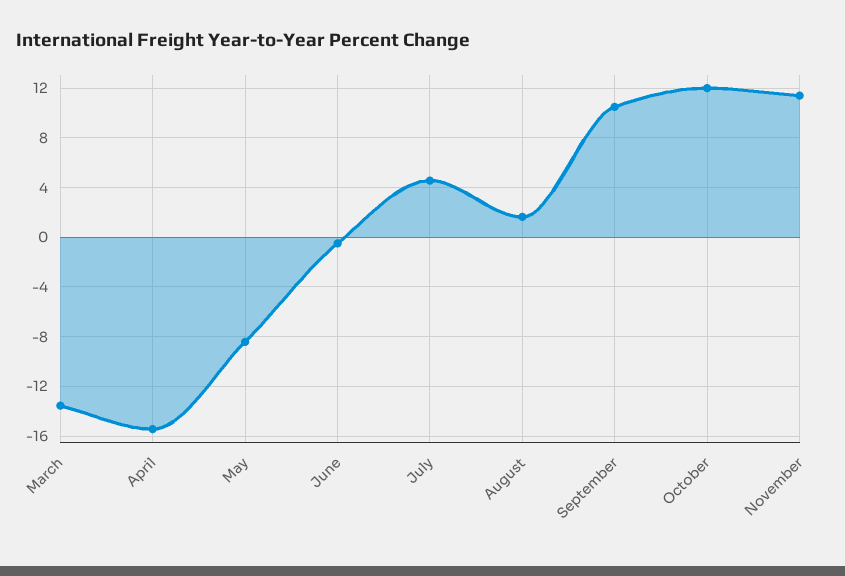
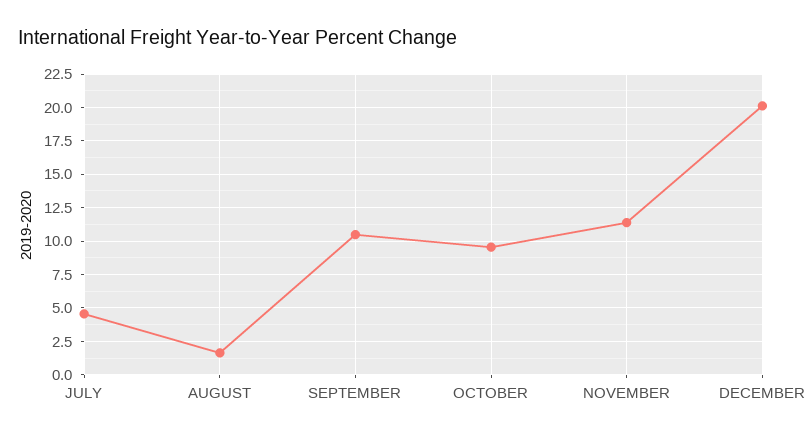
March: -13.5 -> none
April: -15.5 -> none
May: -8.5 -> none
June: -0.5 -> none
October: 12 -> 9.5
DECEMBER: none -> 20

